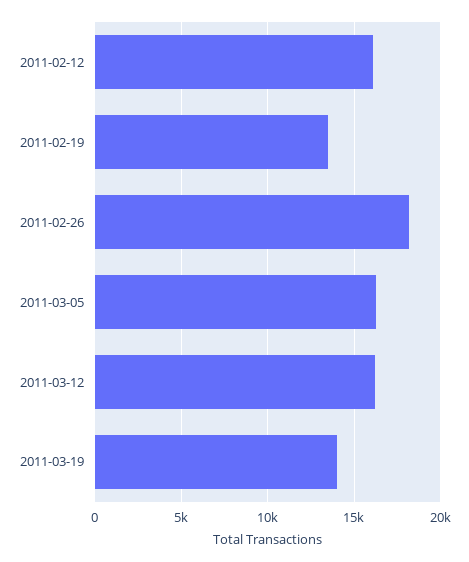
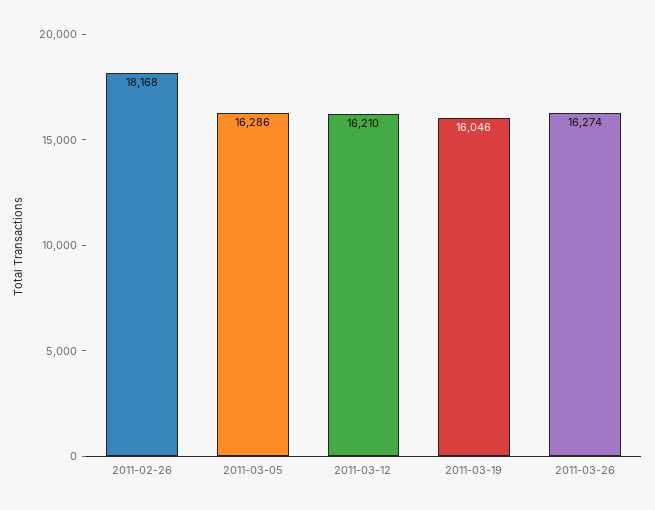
2011-02-12: 16000 -> none
2011-02-19: 13500 -> none
2011-03-19: 14000 -> 16046
2011-03-26: none -> 16274

